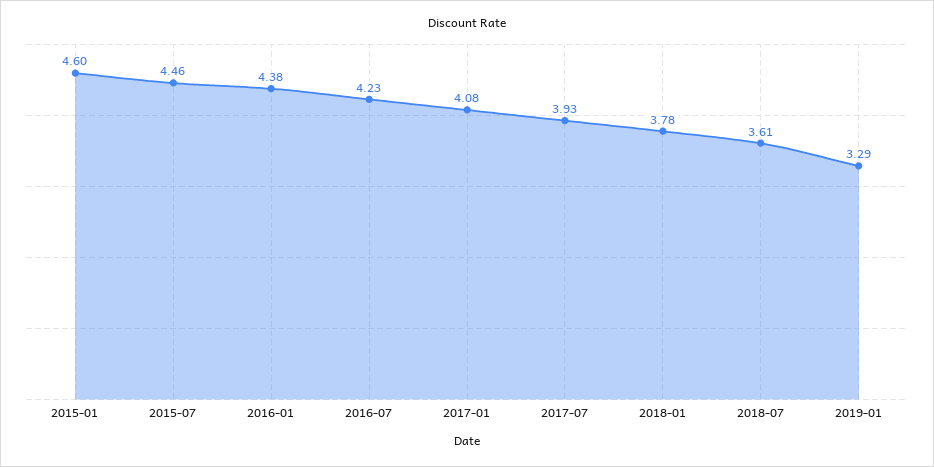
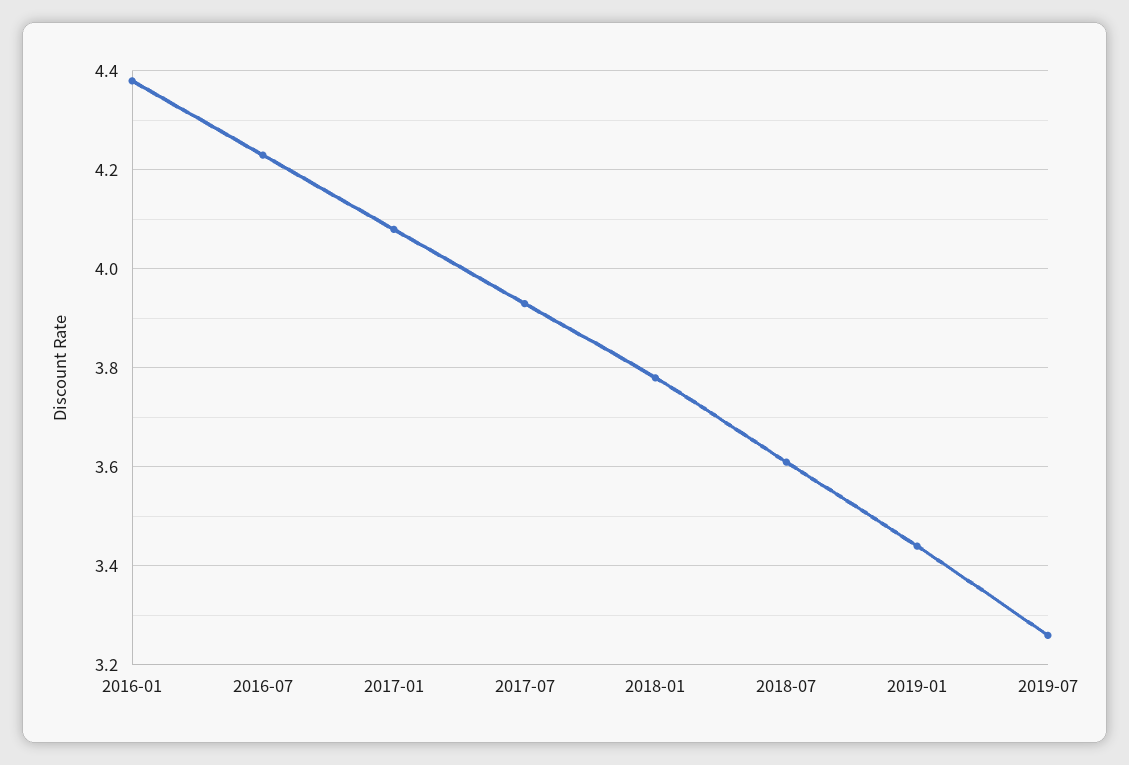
2015-01: 4.6 -> none
2015-07: 4.46 -> none
2019-01: 3.29 -> 3.45
2019-07: none -> 3.25

